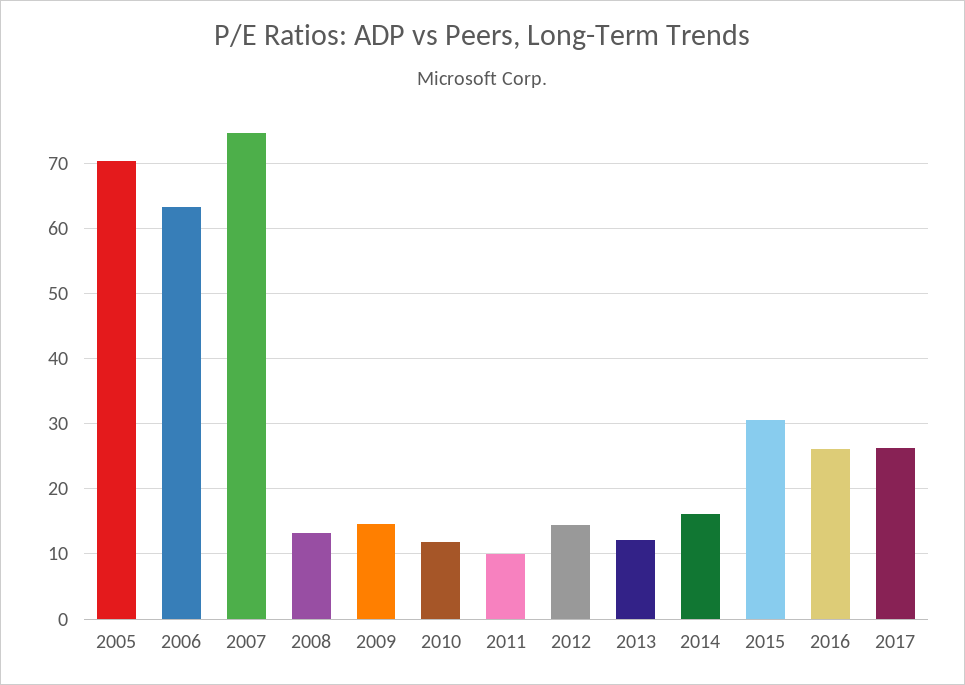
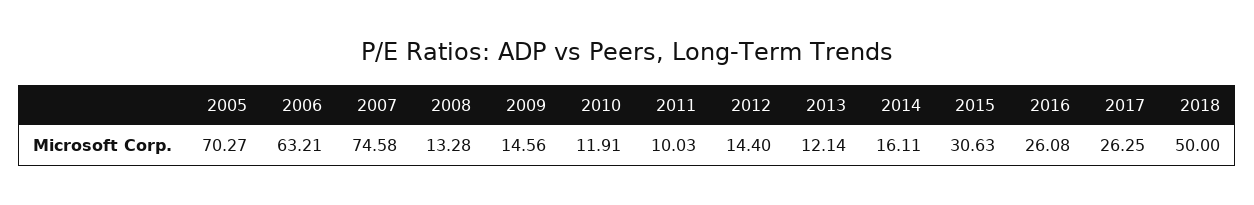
2018: none -> 50

